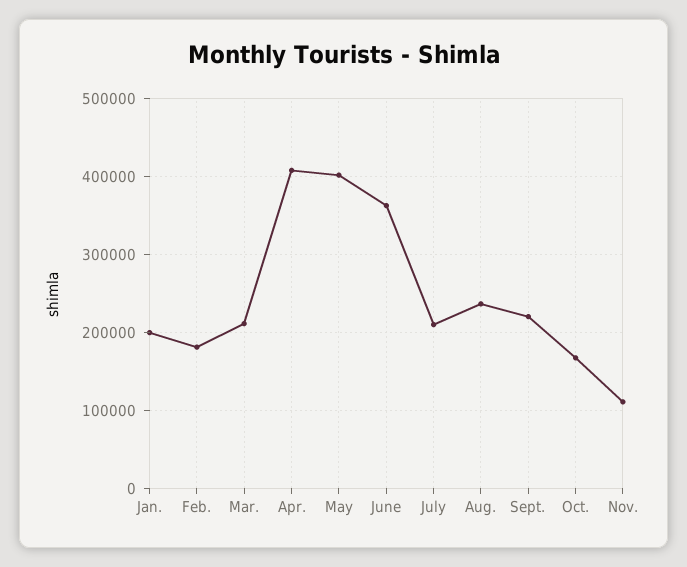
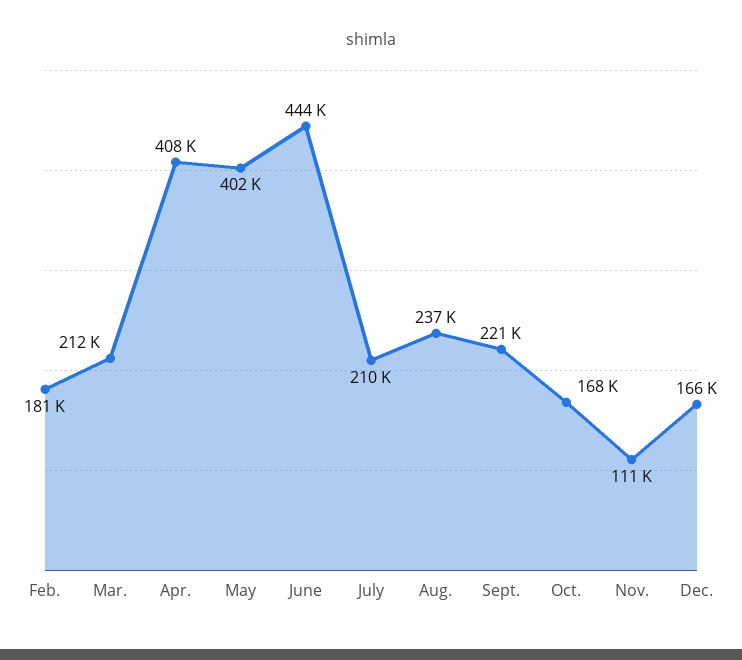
Jan.: 200000 -> none
June: 360000 -> 444000
Dec.: none -> 166000

